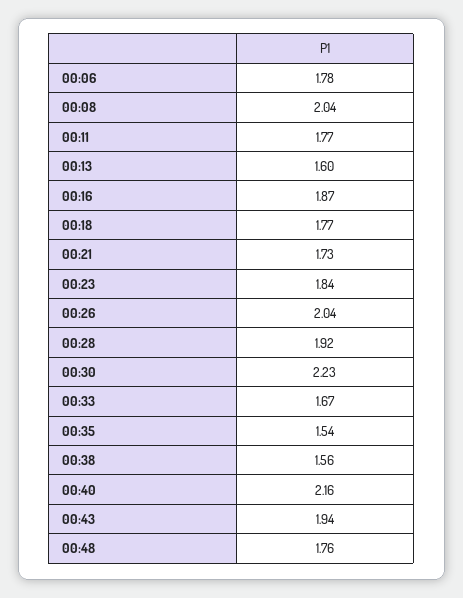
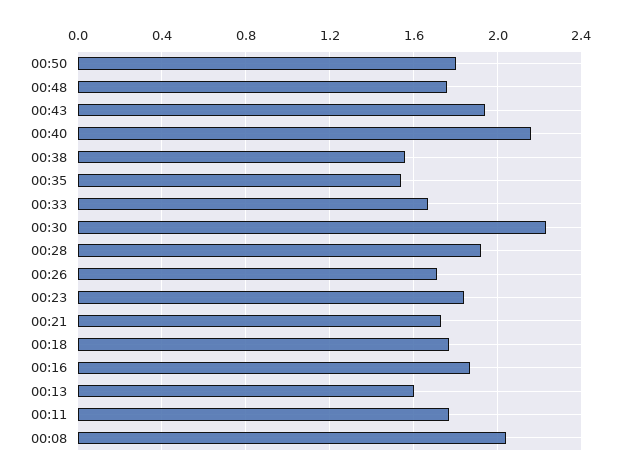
00:06: 1.78 -> none
00:26: 2.04 -> 1.7
00:50: none -> 1.8

